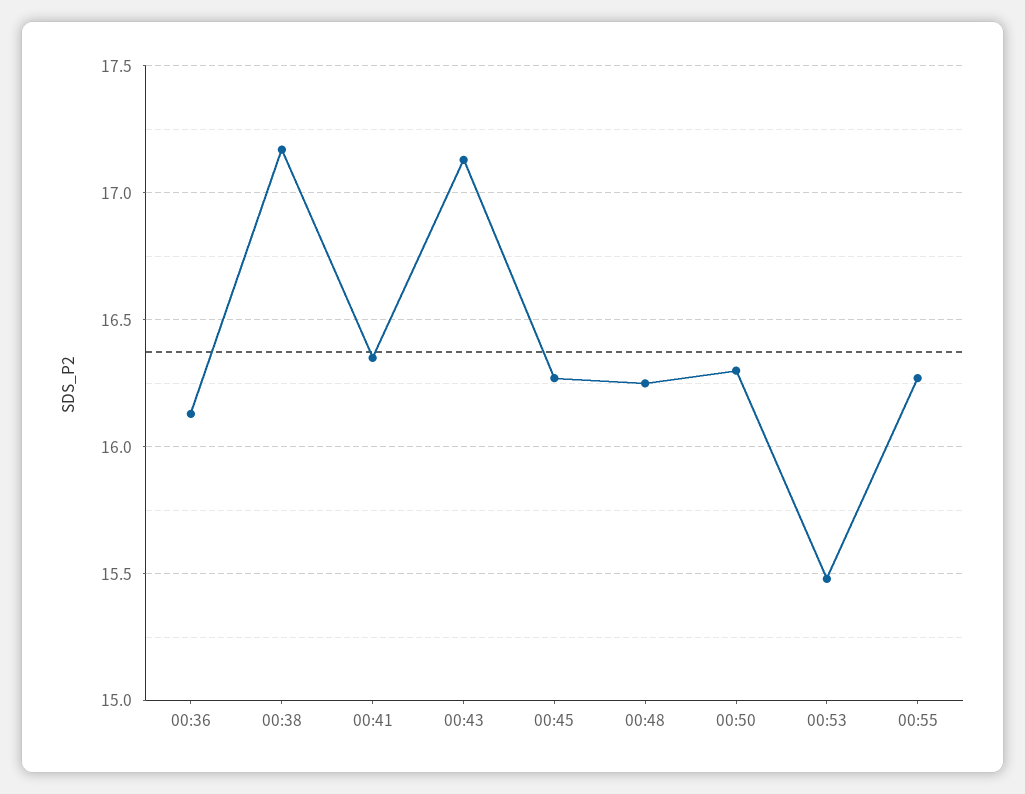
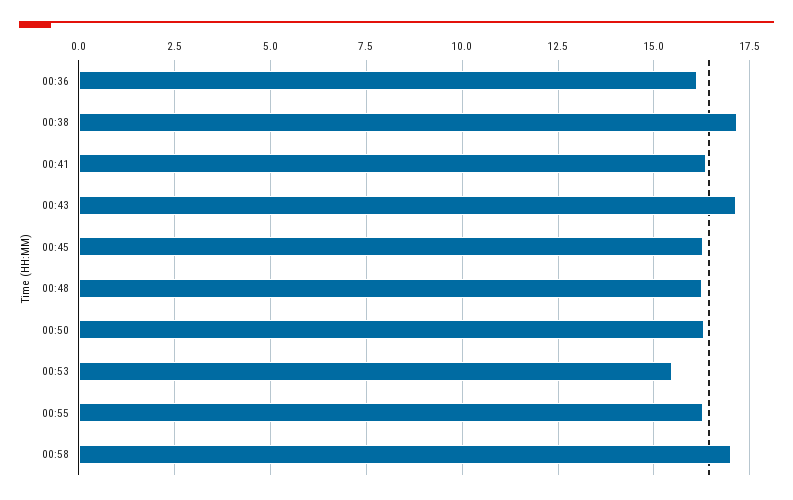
00:58: none -> 17

